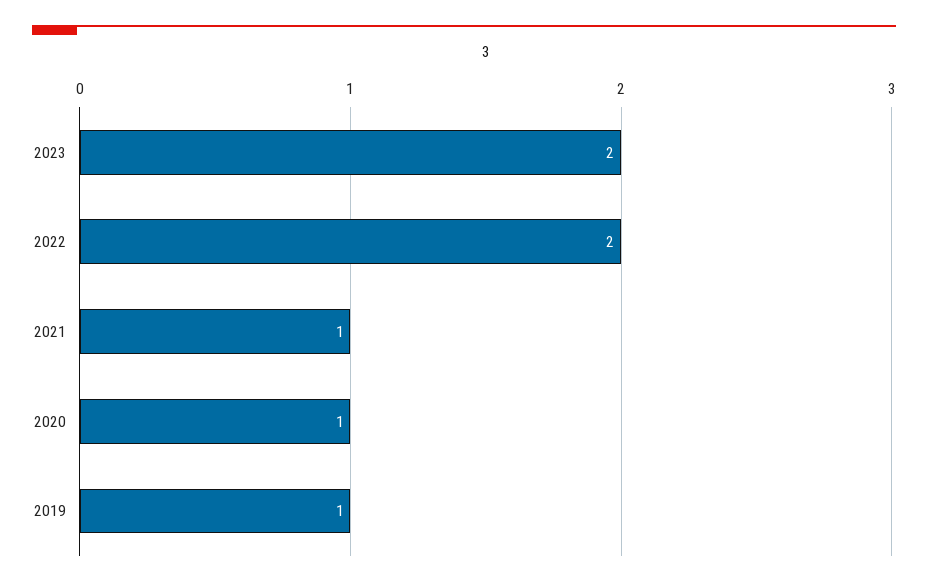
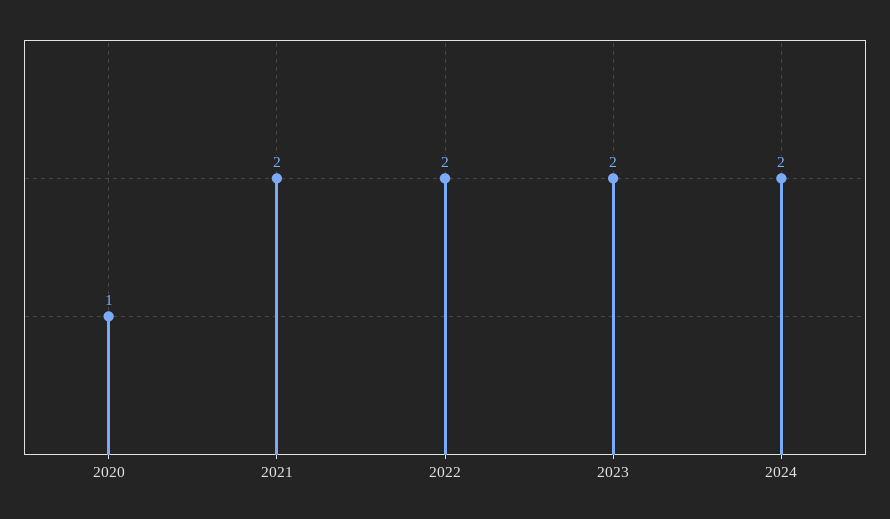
2021: 1 -> 2
2019: 1 -> none
2024: none -> 2

